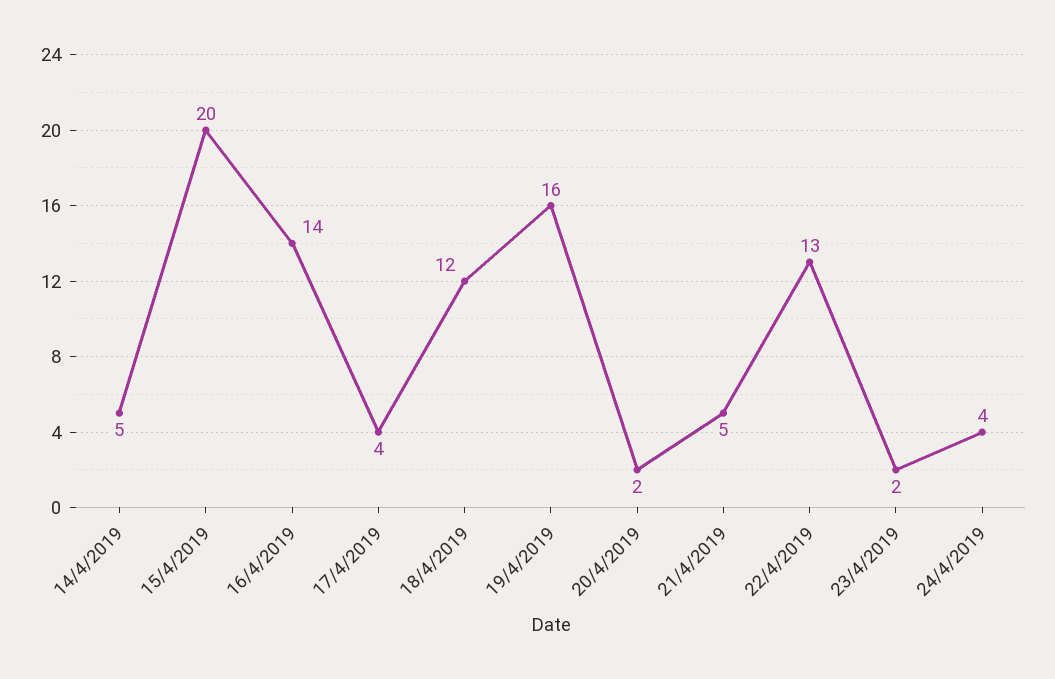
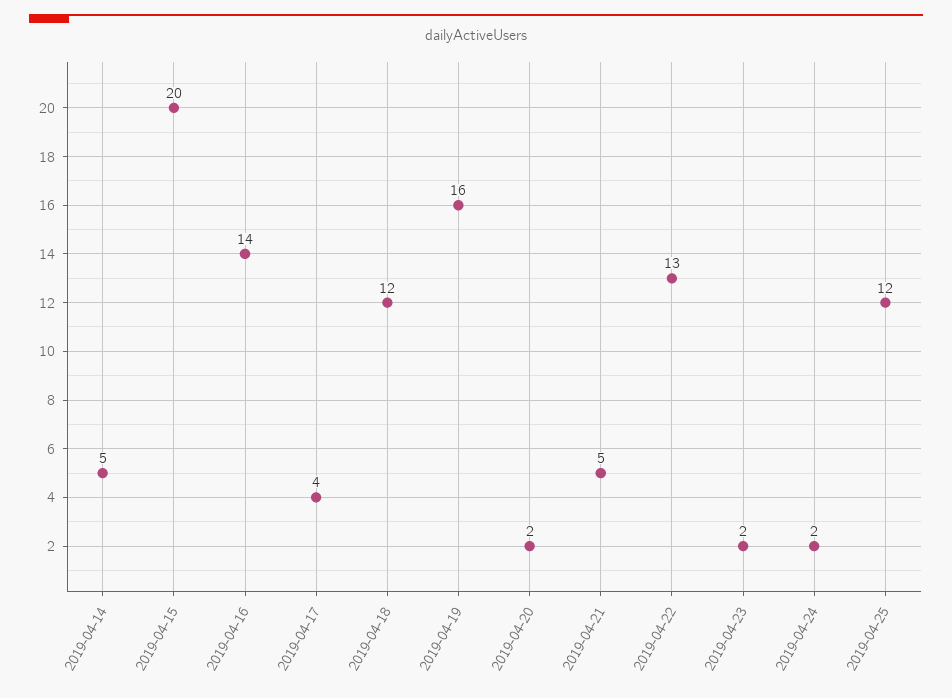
24/4/2019: 4 -> 2
2019-04-25: none -> 12

